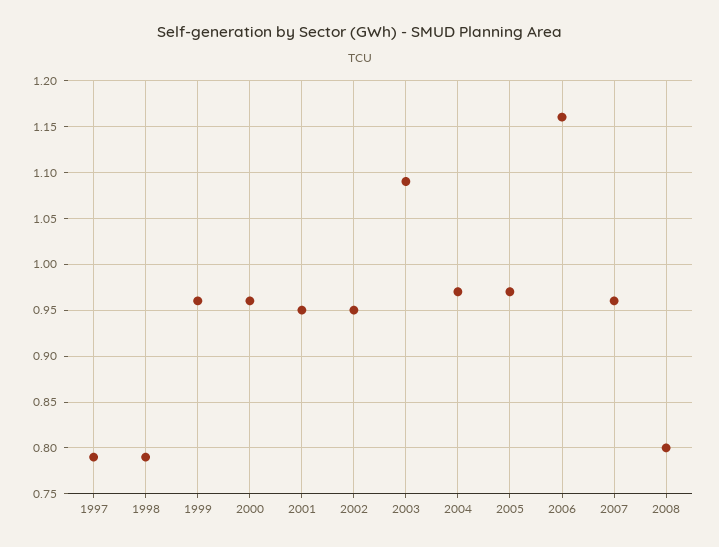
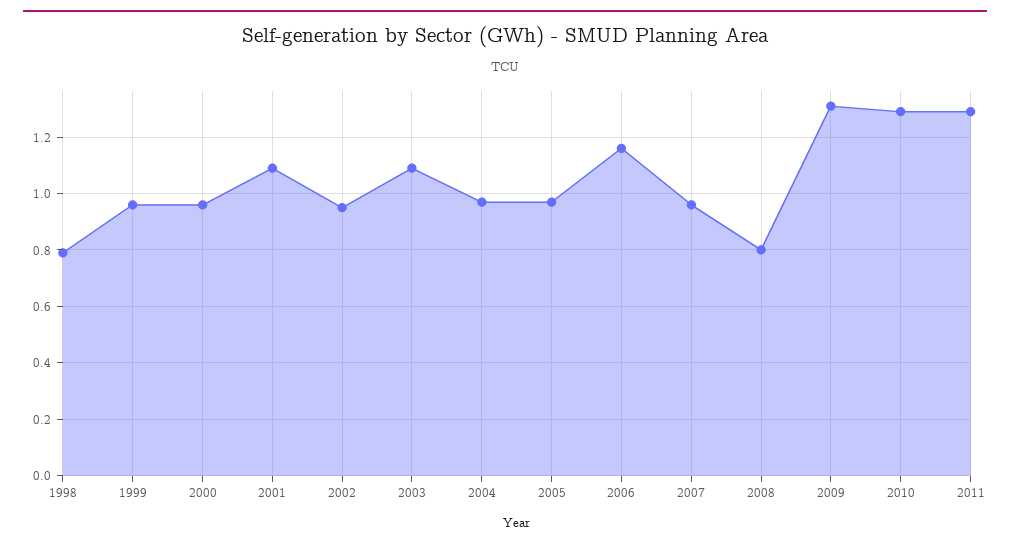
1997: 0.79 -> none
2001: 0.95 -> 1.1
2009: none -> 1.3
2010: none -> 1.3
2011: none -> 1.3

